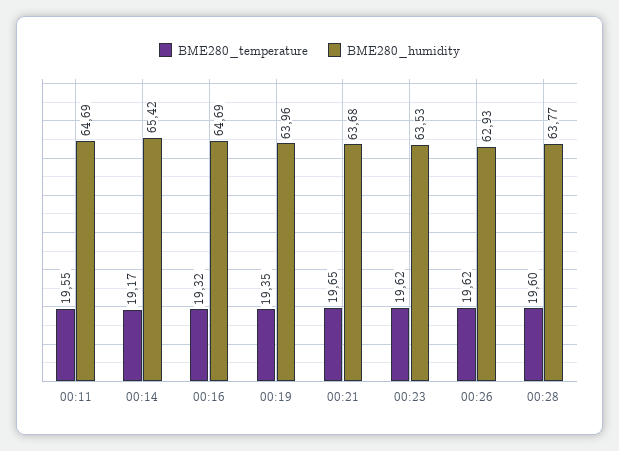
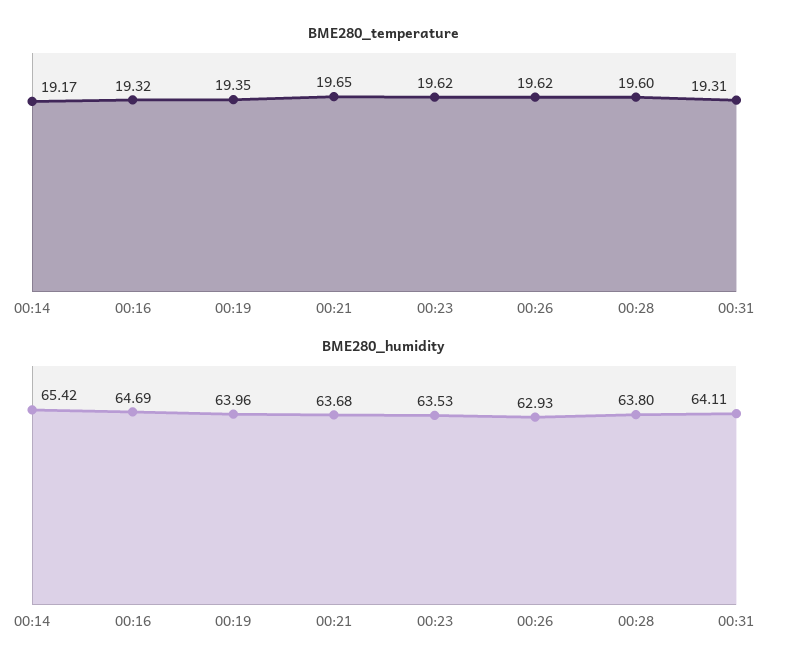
BME280_temperature, 00:11: 19.55 -> none
BME280_humidity, 00:11: 64.69 -> none
BME280_humidity, 00:28: 63.77 -> 63.8
BME280_temperature, 00:31: none -> 19.31
BME280_humidity, 00:31: none -> 64.11

